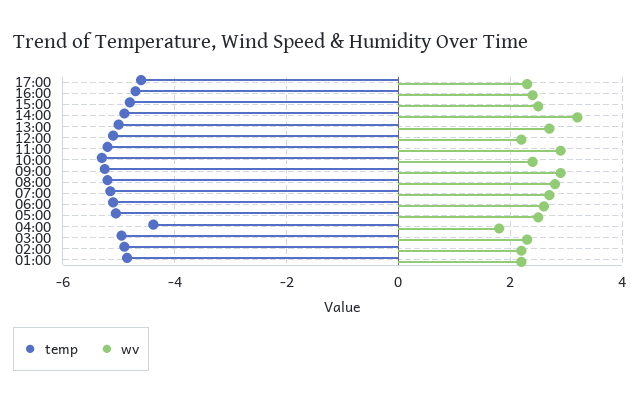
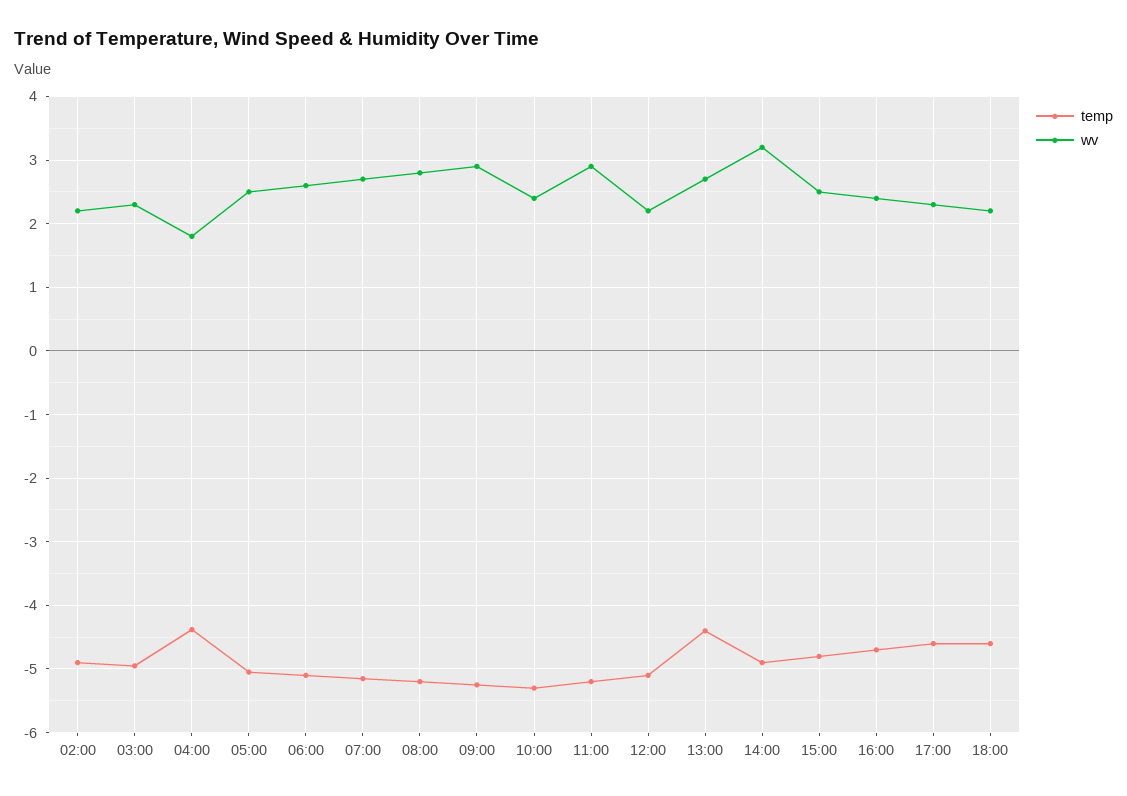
temp, 13:00: -5 -> -4.4
temp, 01:00: -4.8 -> none
wv, 01:00: 2.2 -> none
temp, 18:00: none -> -4.6
wv, 18:00: none -> 2.2

